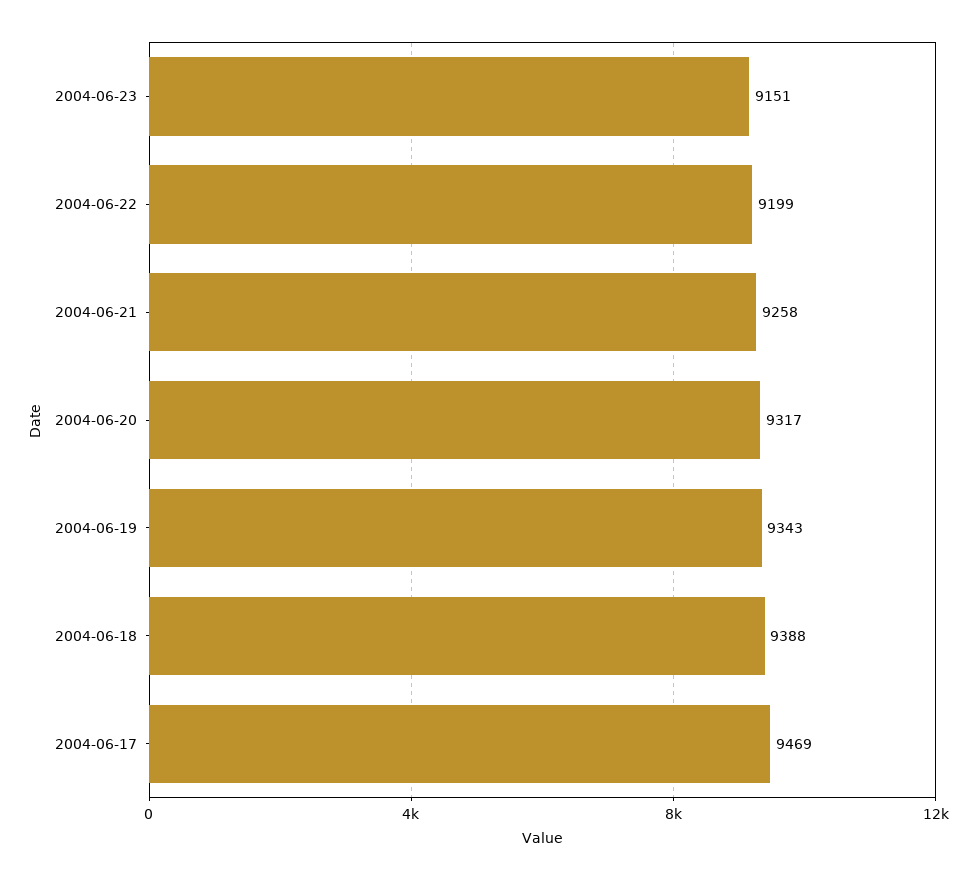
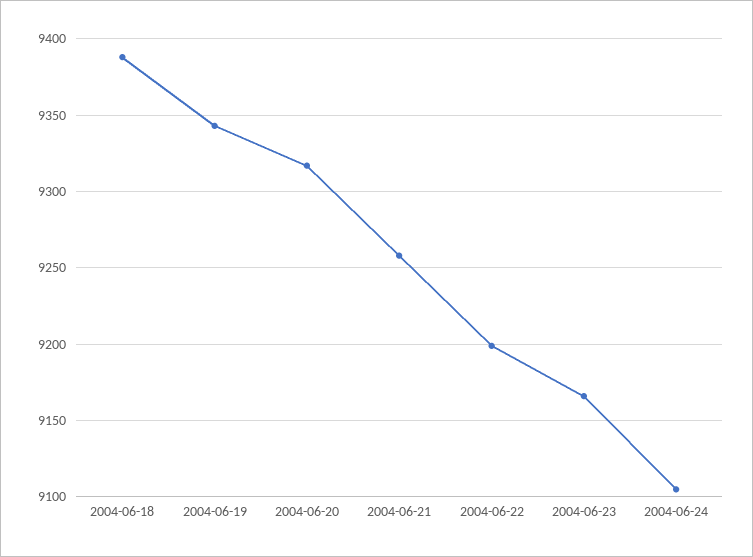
2004-06-23: 9151 -> 9165
2004-06-17: 9469 -> none
2004-06-24: none -> 9105

